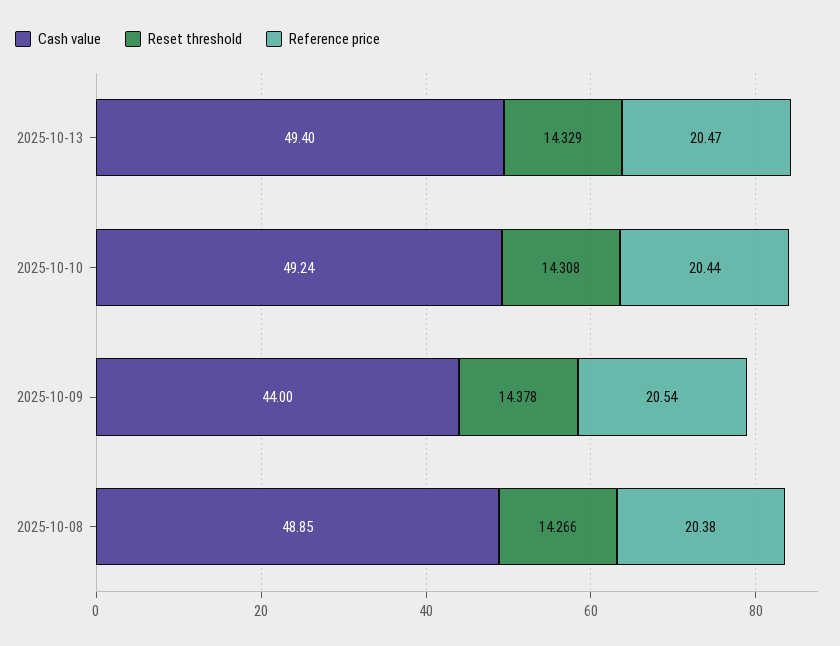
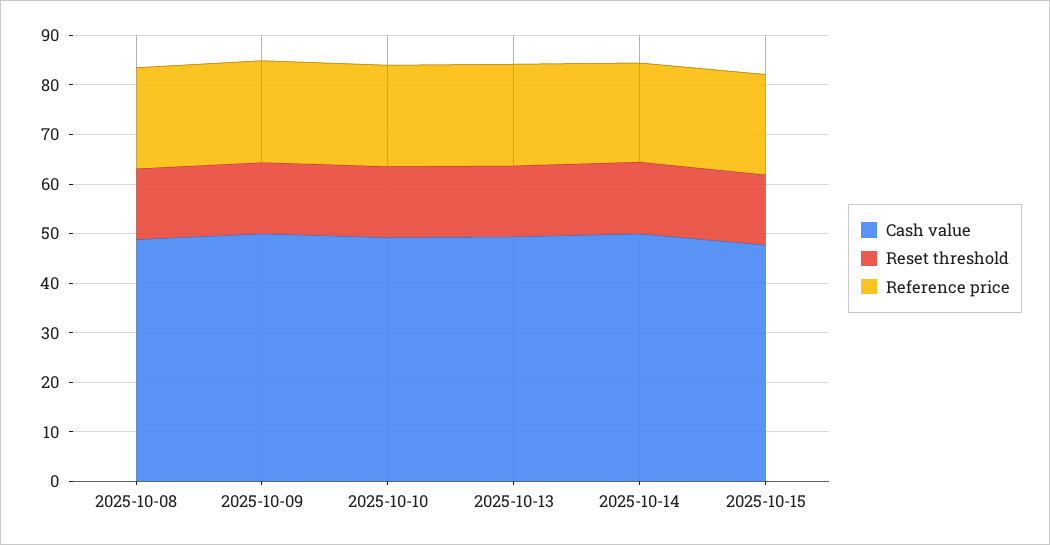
Cash value, 2025-10-09: 44 -> 50
Cash value, 2025-10-14: none -> 50
Reset threshold, 2025-10-14: none -> 14
Reference price, 2025-10-14: none -> 20
Cash value, 2025-10-15: none -> 48
Reset threshold, 2025-10-15: none -> 14
Reference price, 2025-10-15: none -> 20

